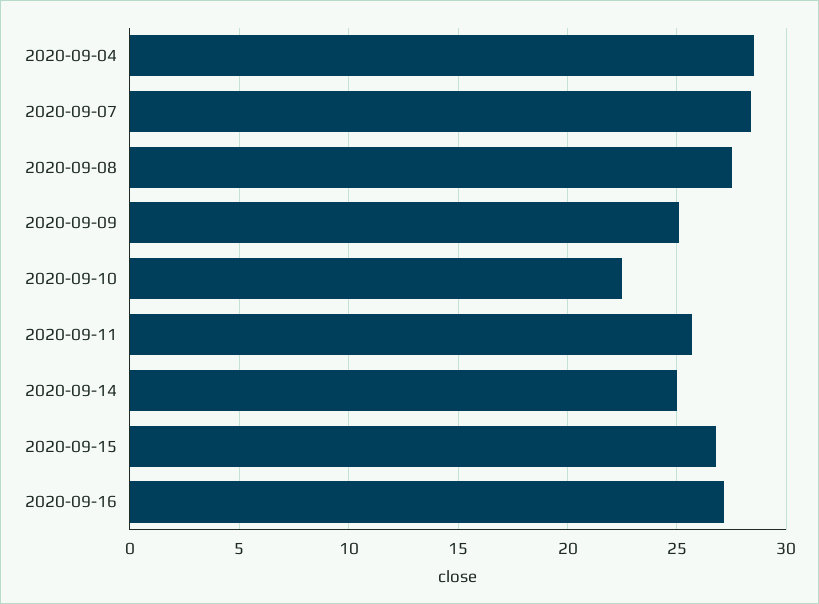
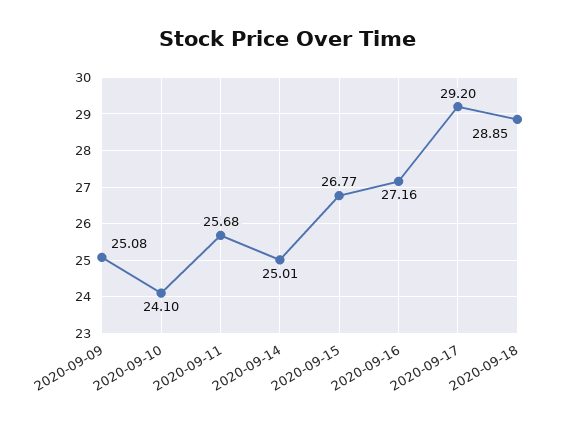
2020-09-04: 28.5 -> none
2020-09-07: 28.5 -> none
2020-09-08: 27.5 -> none
2020-09-10: 22.5 -> 24.1
2020-09-17: none -> 29.2
2020-09-18: none -> 28.85

